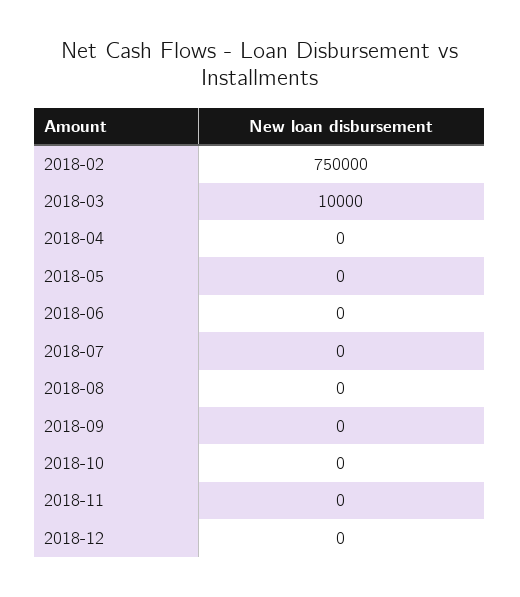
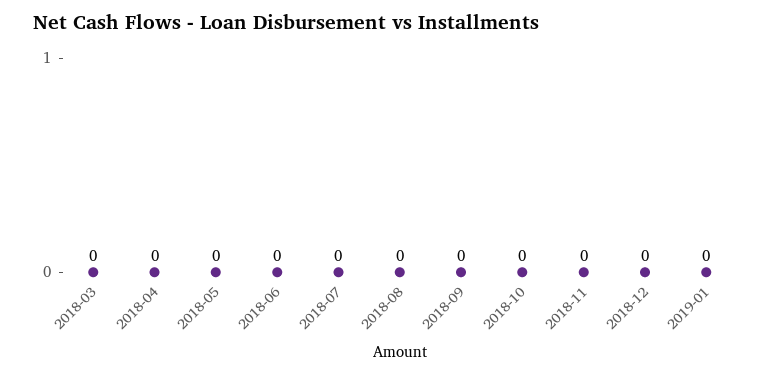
2018-02: 750000 -> none
2018-03: 10000 -> 0
2019-01: none -> 0

